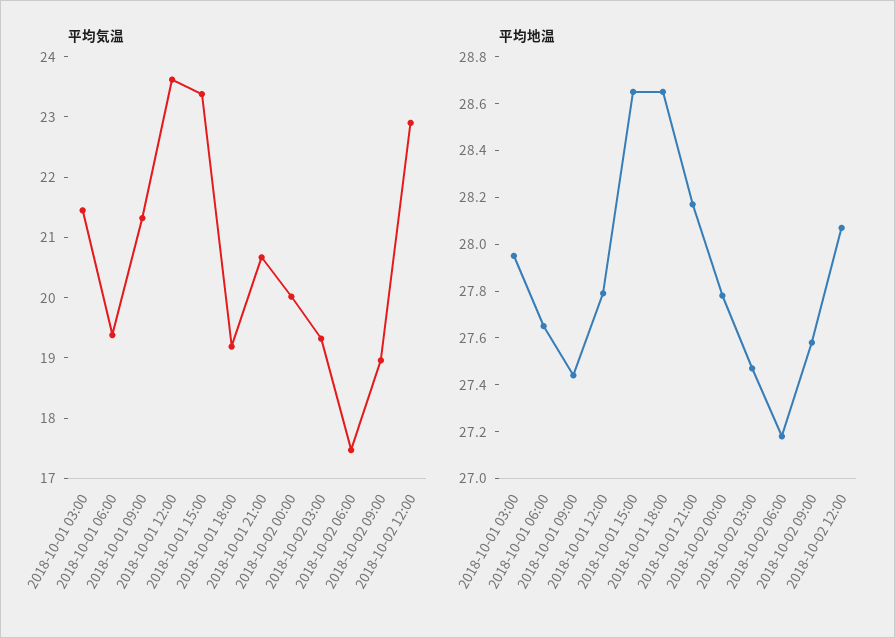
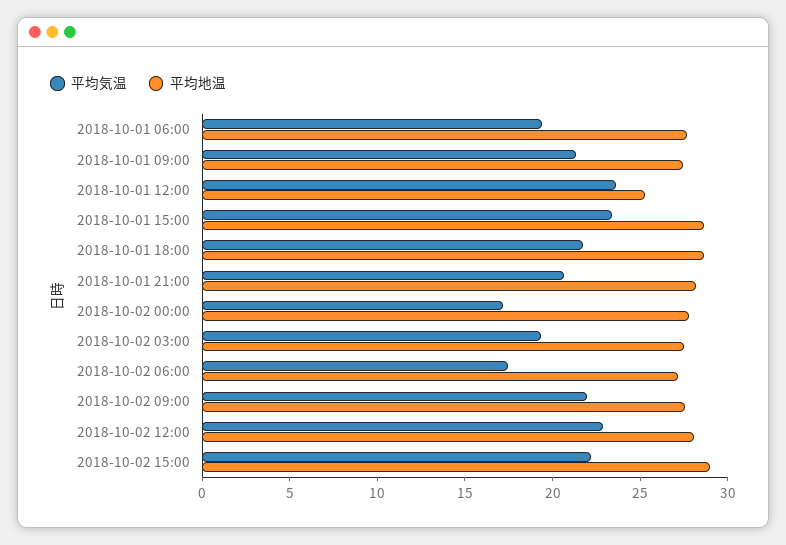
平均気温, 2018-10-01 03:00: 21.4 -> none
平均気温, 2018-10-01 18:00: 19.2 -> 22
平均気温, 2018-10-02 00:00: 20 -> 17
平均気温, 2018-10-02 09:00: 19 -> 22
平均地温, 2018-10-01 03:00: 27.95 -> none
平均地温, 2018-10-01 12:00: 27.8 -> 25
平均気温, 2018-10-02 15:00: none -> 22
平均地温, 2018-10-02 15:00: none -> 29

